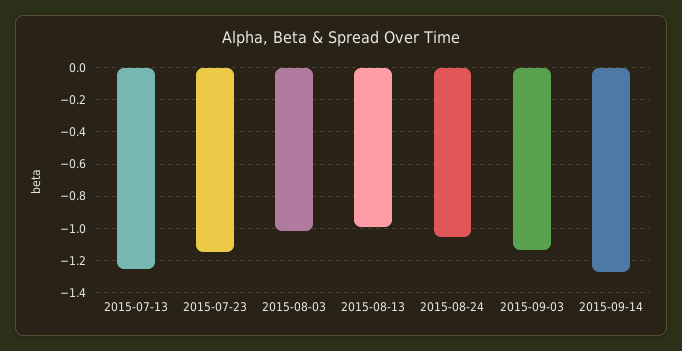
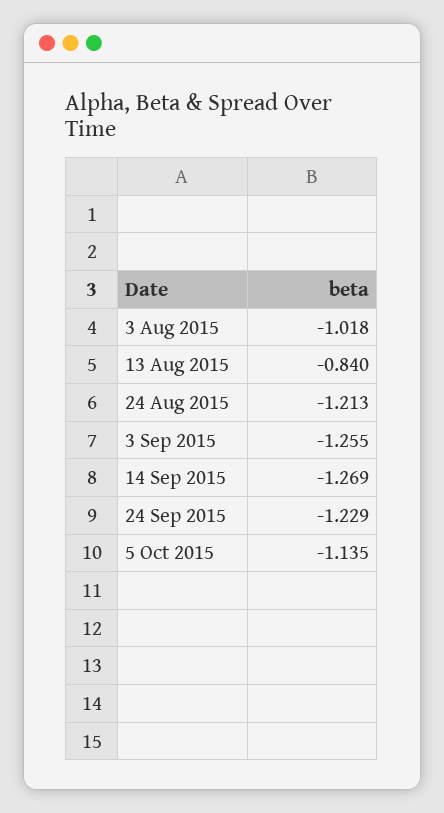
2015-07-13: -1.25 -> none
2015-07-23: -1.15 -> none
2015-08-13: -1 -> -0.84
2015-08-24: -1.05 -> -1.213
2015-09-03: -1.15 -> -1.255
24 Sep 2015: none -> -1.229
5 Oct 2015: none -> -1.135

